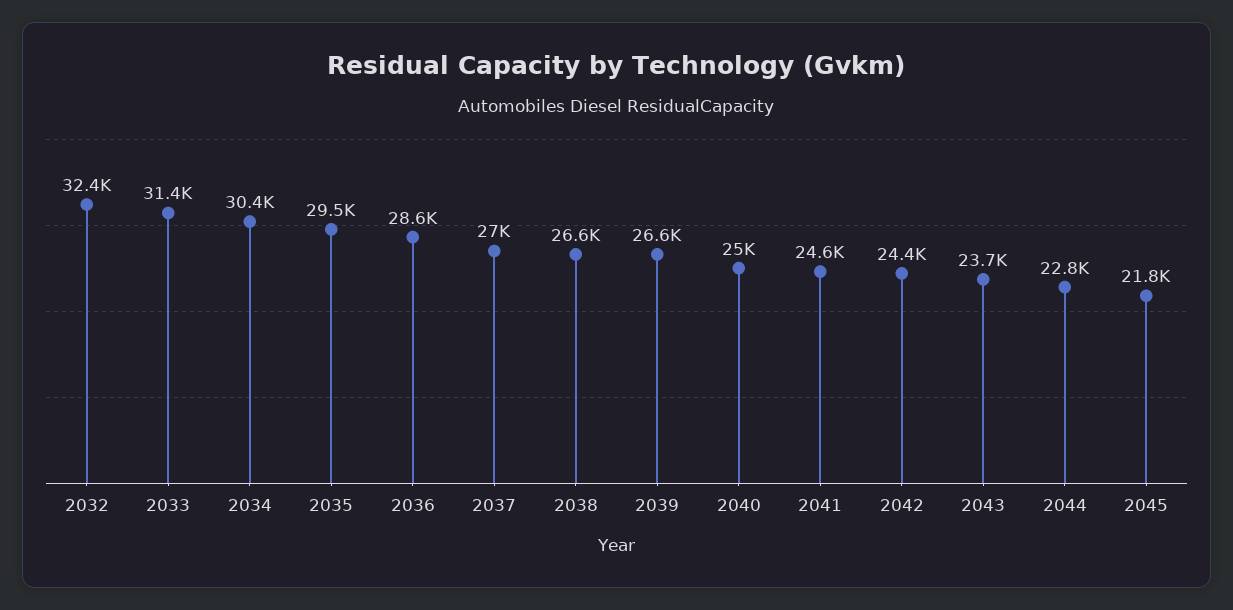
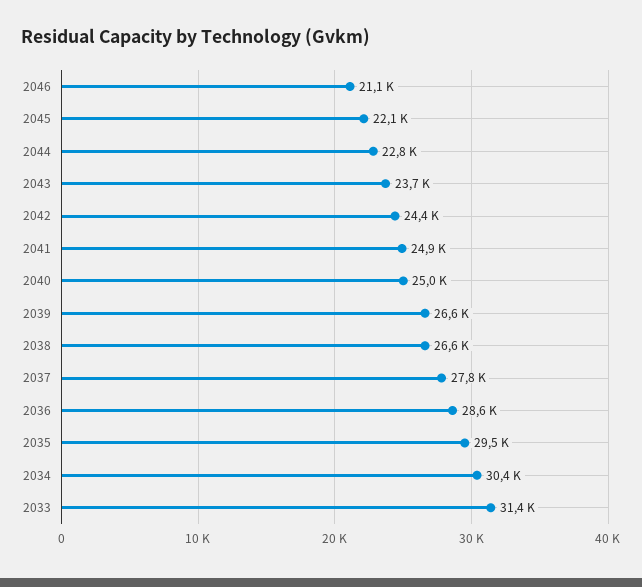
2032: 32400 -> none
2037: 27000 -> 27800
2041: 24600 -> 24900
2045: 21800 -> 22100
2046: none -> 21100

